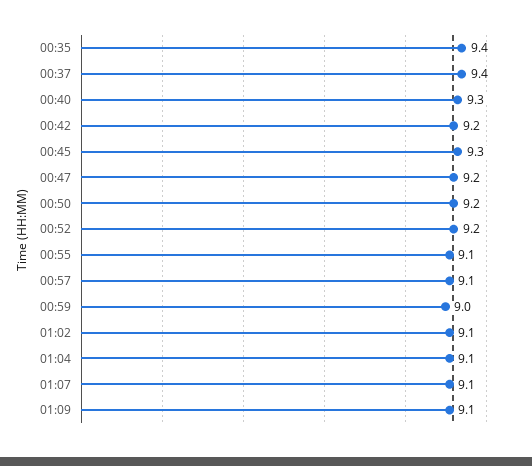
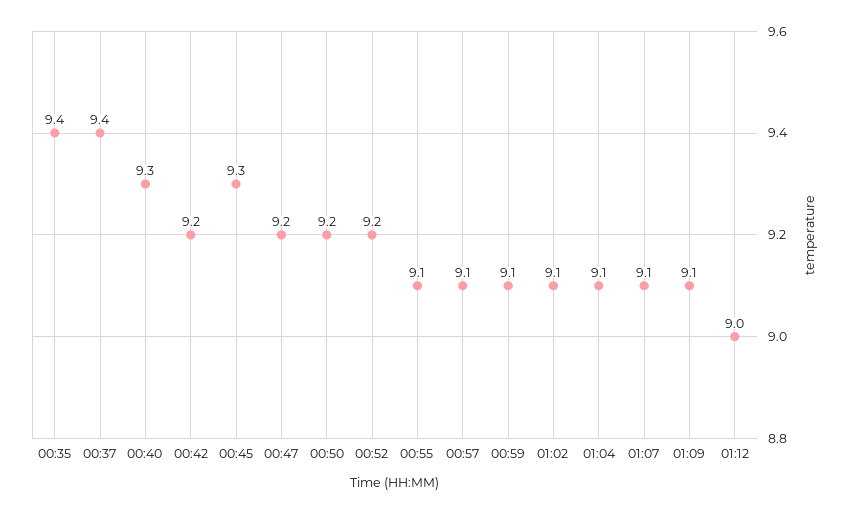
00:59: 9 -> 9.1
01:12: none -> 9

